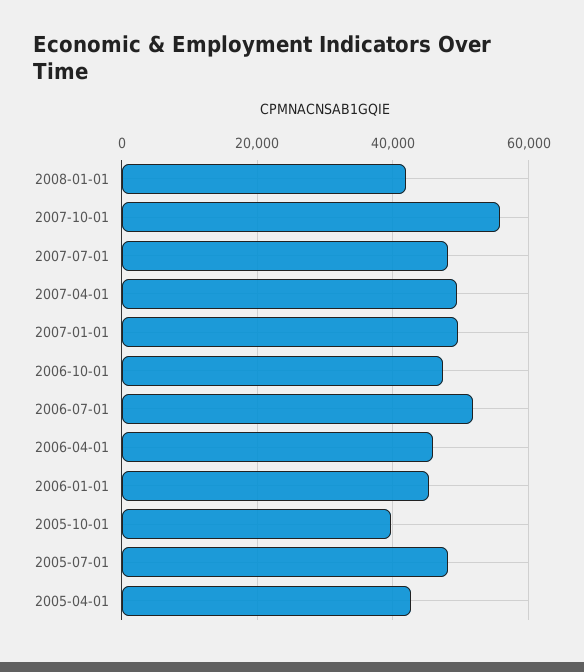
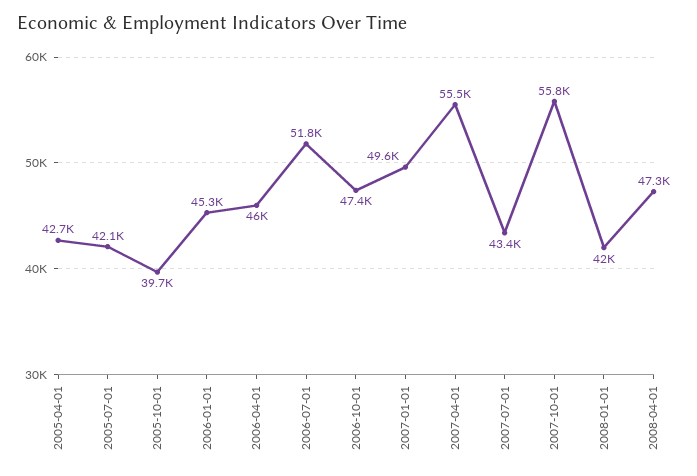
2007-07-01: 48000 -> 43400
2007-04-01: 50000 -> 55500
2005-07-01: 48000 -> 42100
2008-04-01: none -> 47300

